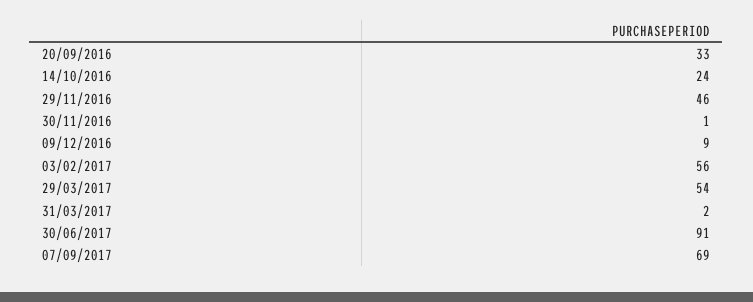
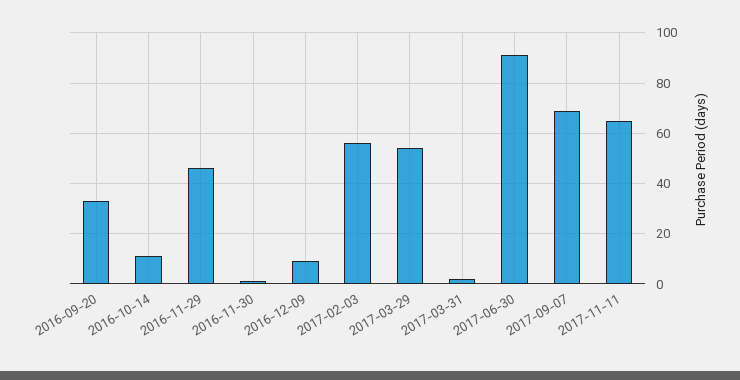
14/10/2016: 24 -> 10
2017-11-11: none -> 65

